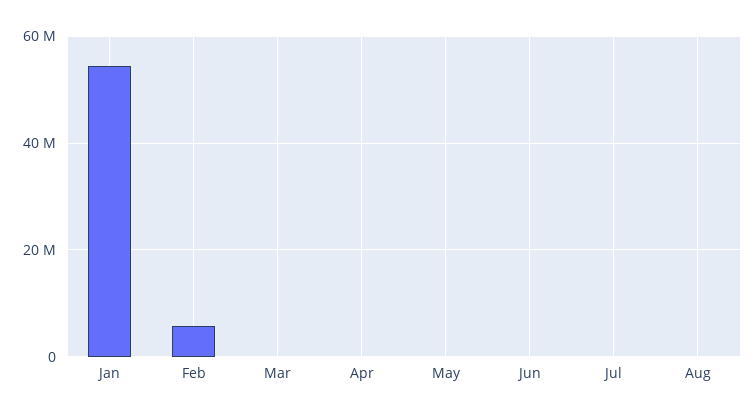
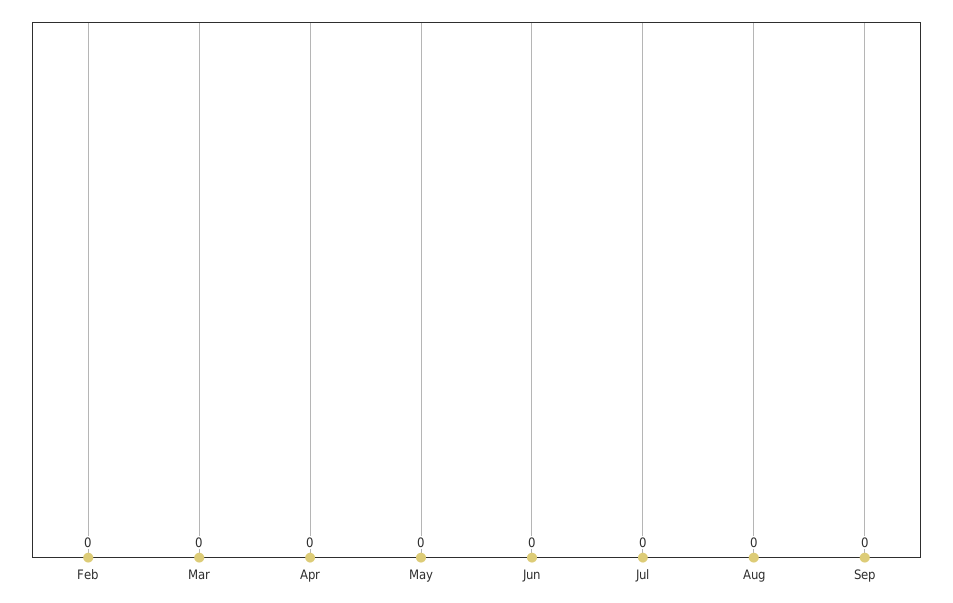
Jan: 54000000 -> none
Feb: 6000000 -> 0
Sep: none -> 0

